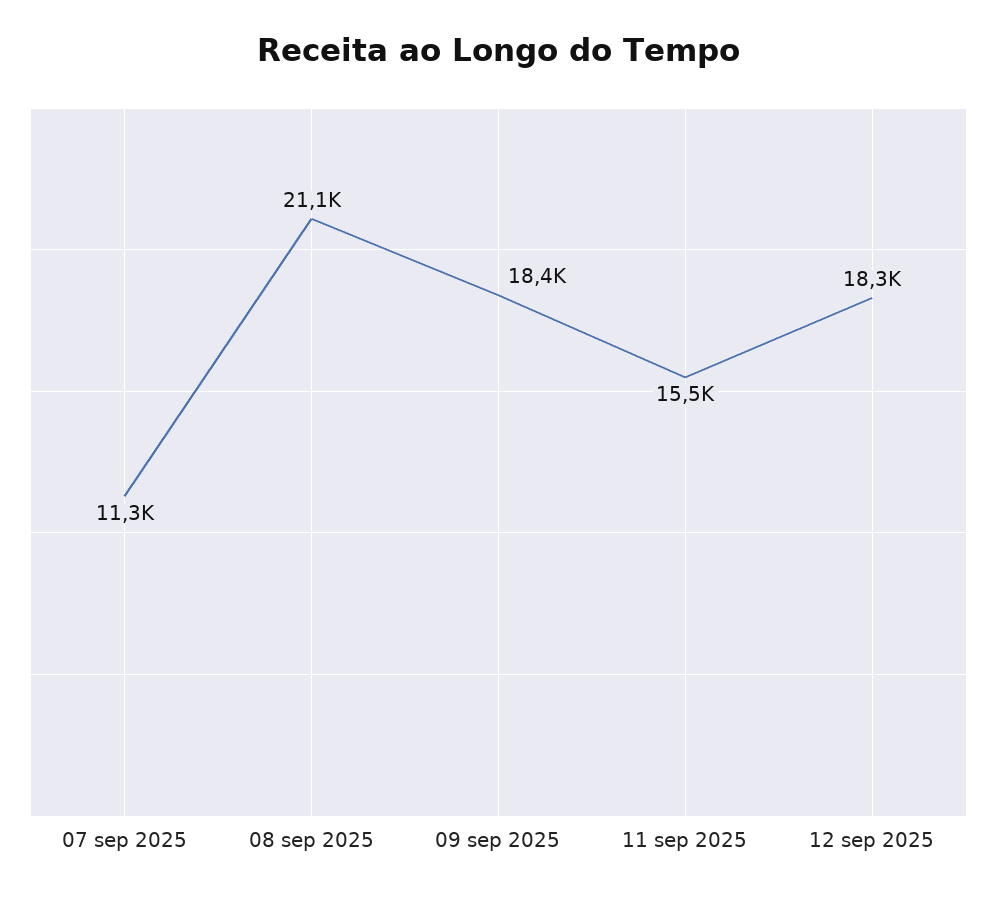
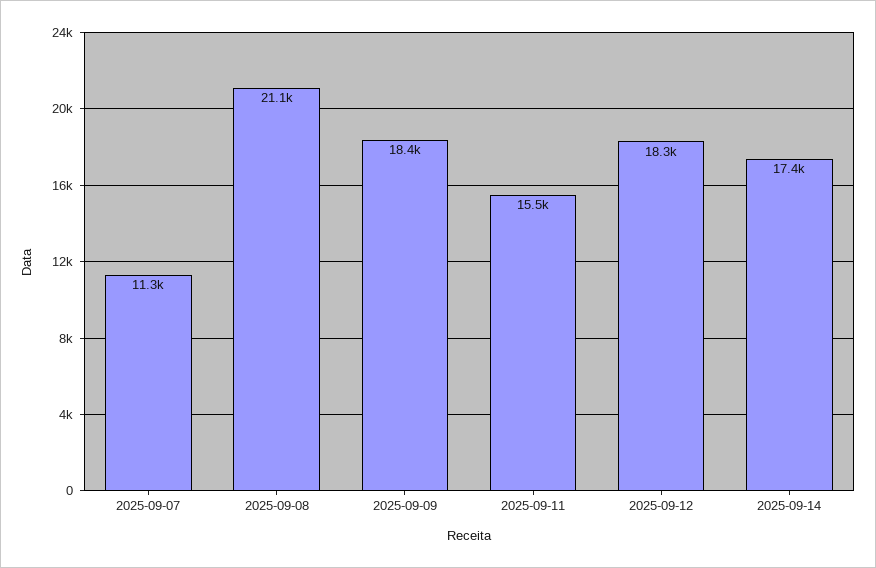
2025-09-14: none -> 17400

